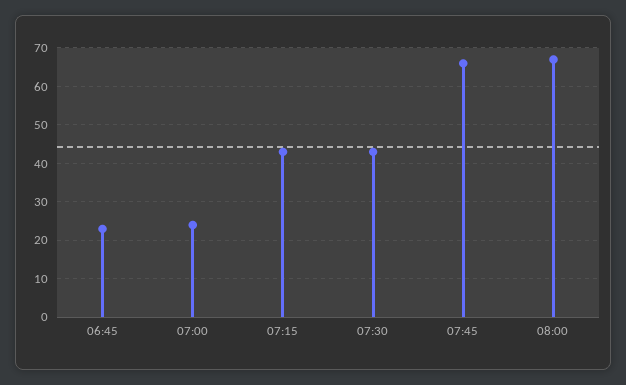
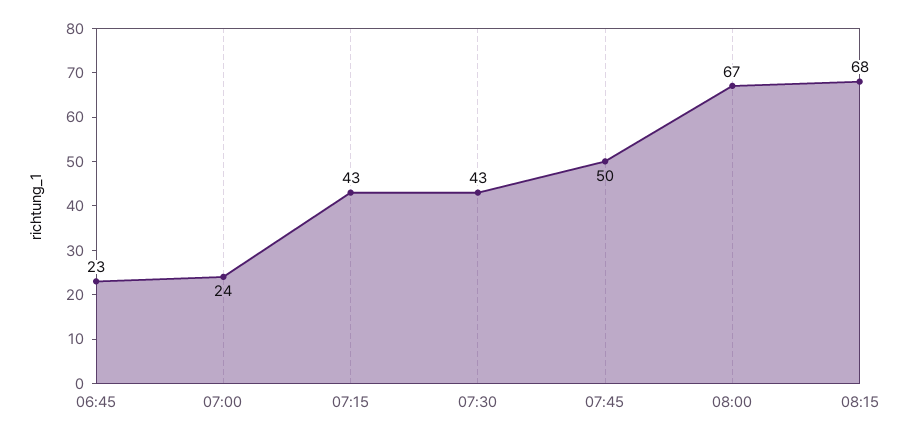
07:45: 65 -> 50
08:15: none -> 68

